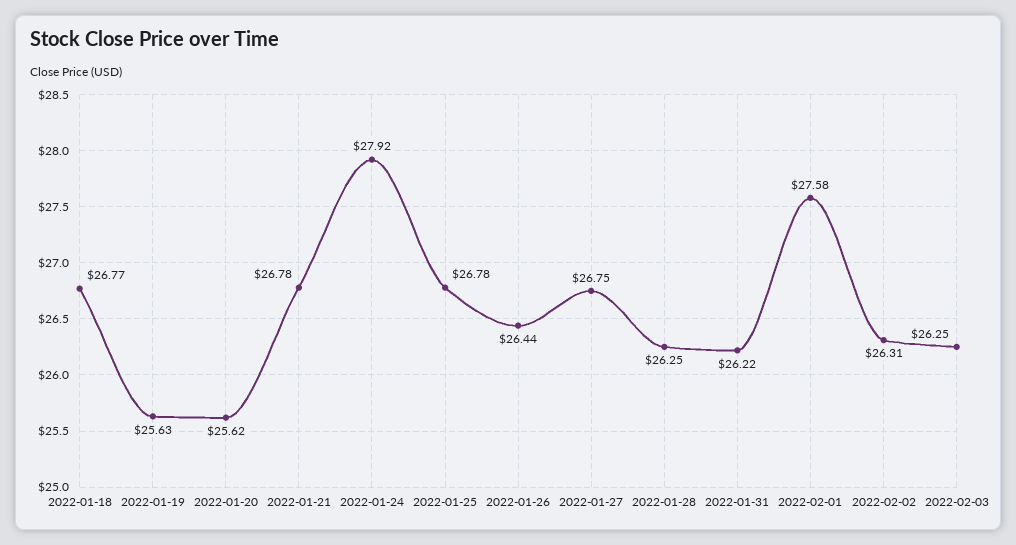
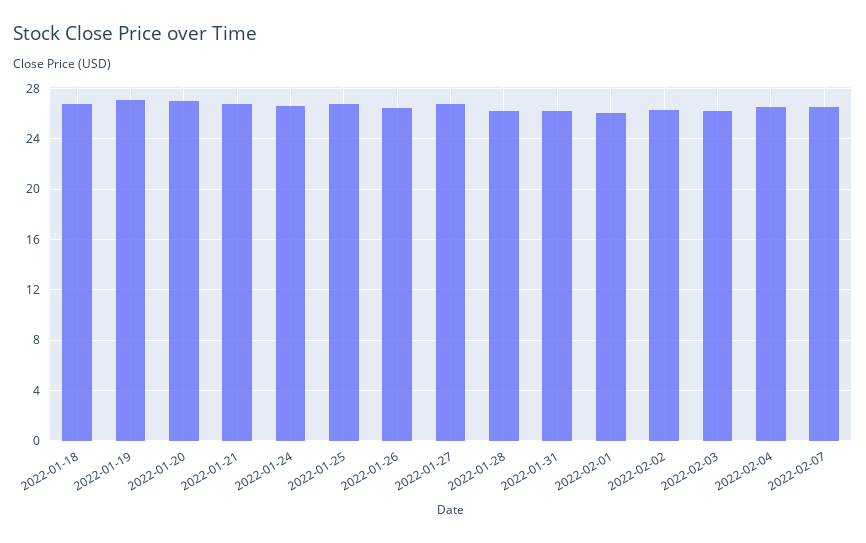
2022-01-19: 25.63 -> 27
2022-01-20: 25.62 -> 27
2022-01-24: 27.92 -> 26.5
2022-02-01: 27.58 -> 26
2022-02-04: none -> 26.5
2022-02-07: none -> 26.5

